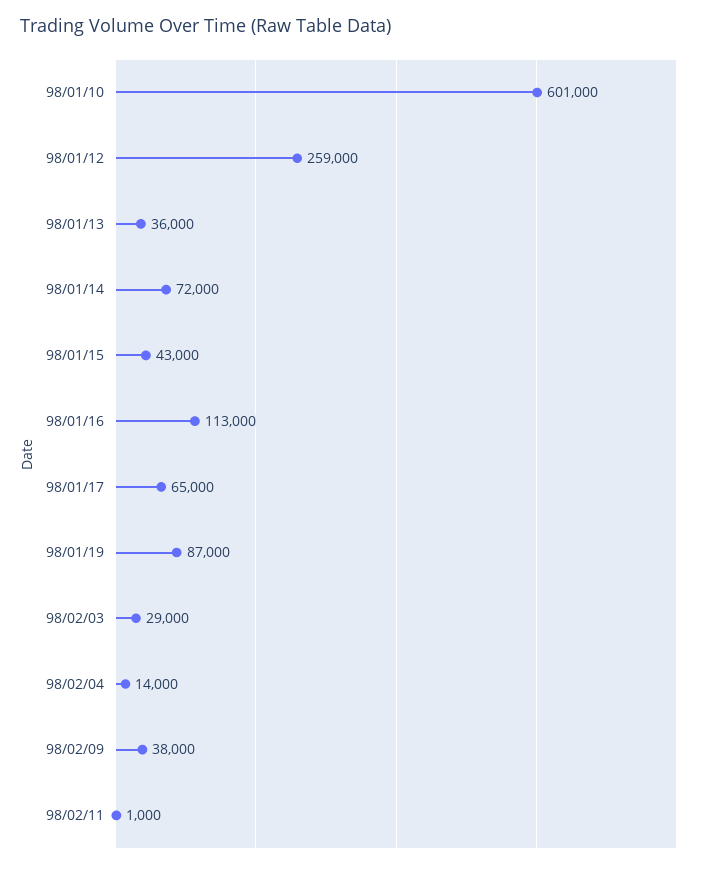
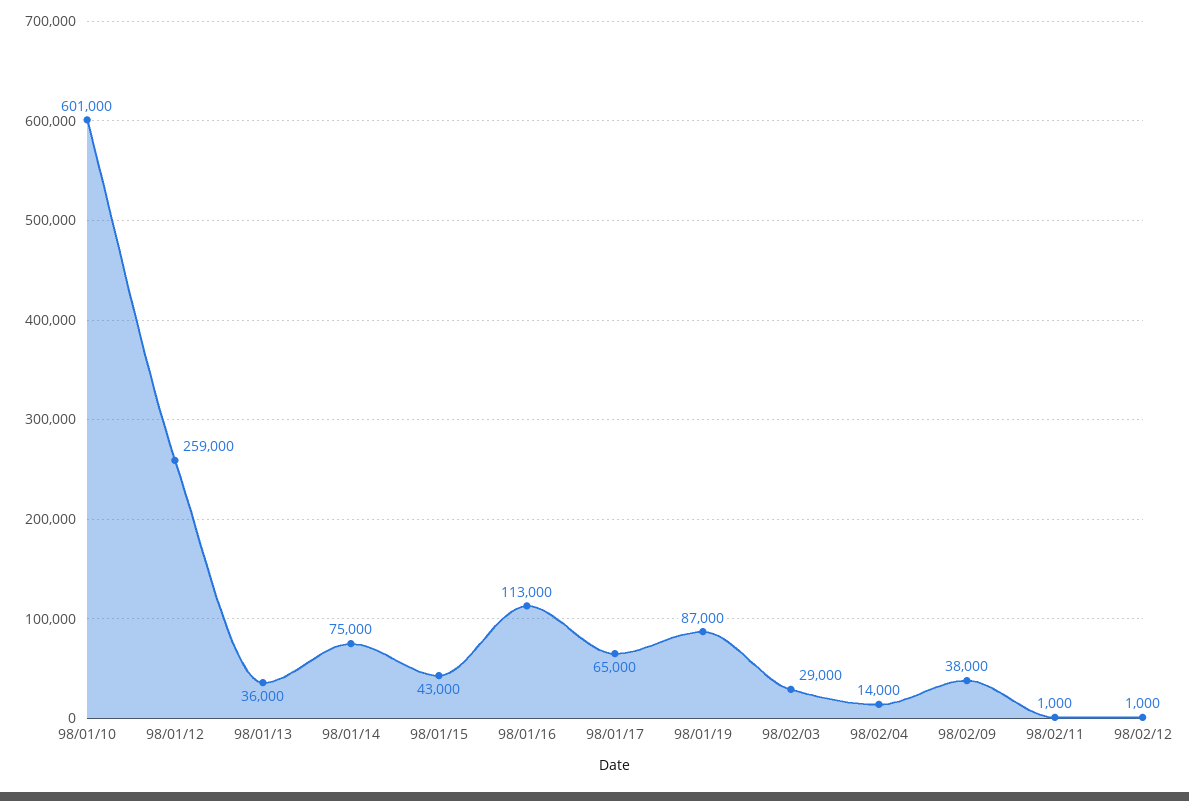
98/01/14: 72000 -> 75000
98/02/12: none -> 1000

